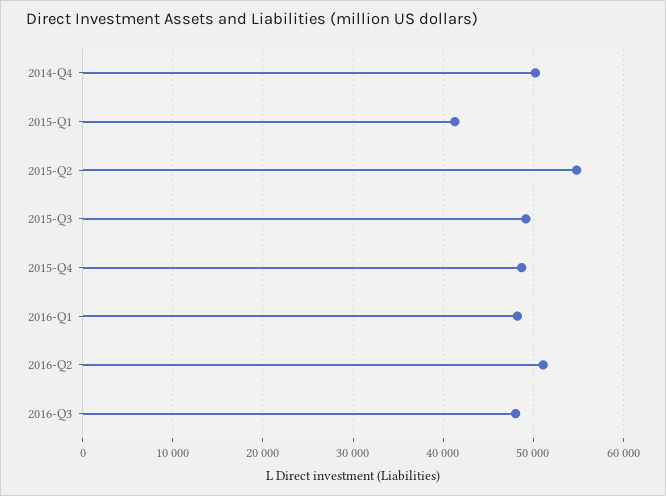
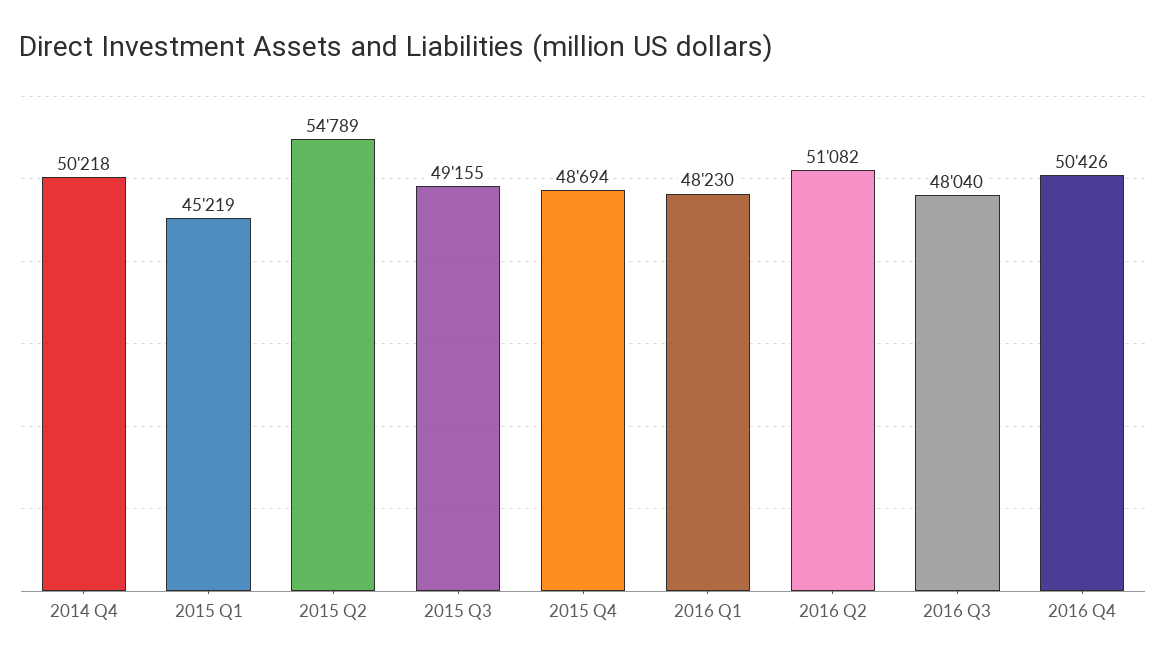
2015-Q1: 41000 -> 45219
2016 Q4: none -> 50426

